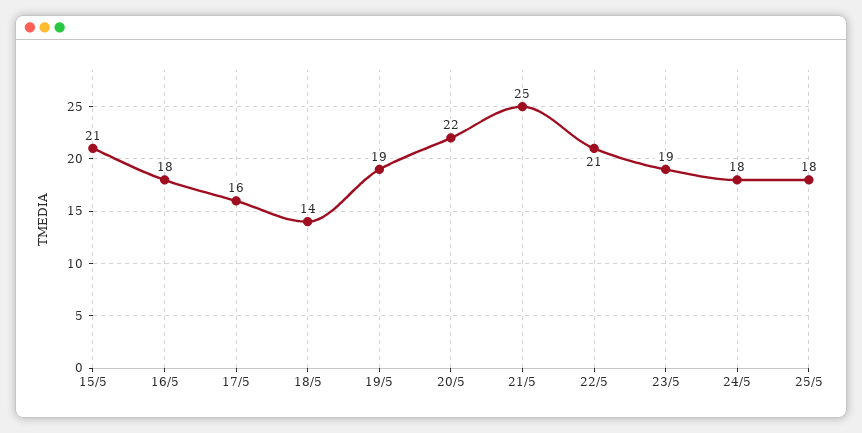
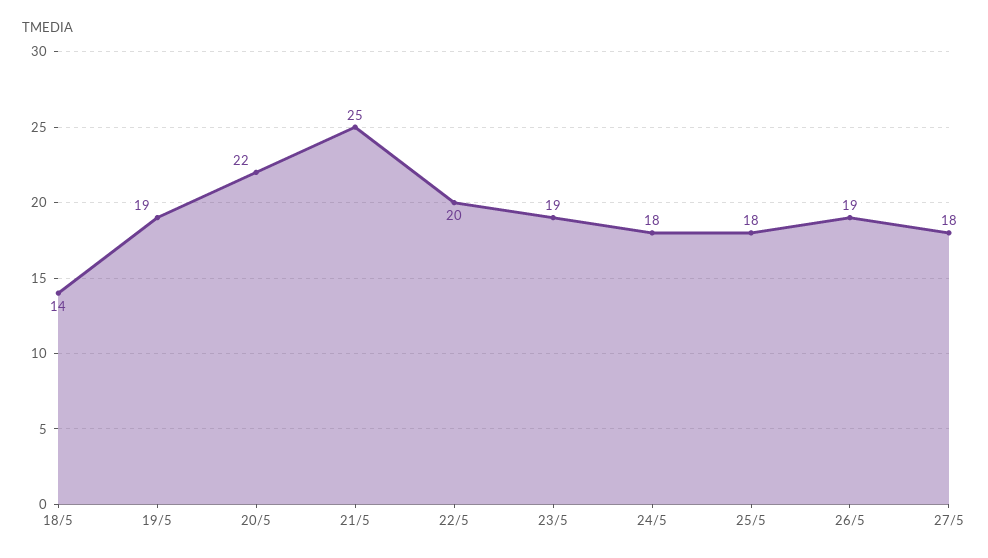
15/5: 21 -> none
16/5: 18 -> none
17/5: 16 -> none
22/5: 21 -> 20
26/5: none -> 19
27/5: none -> 18

